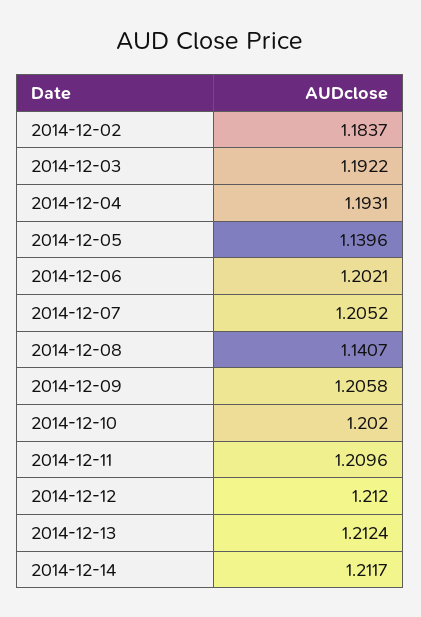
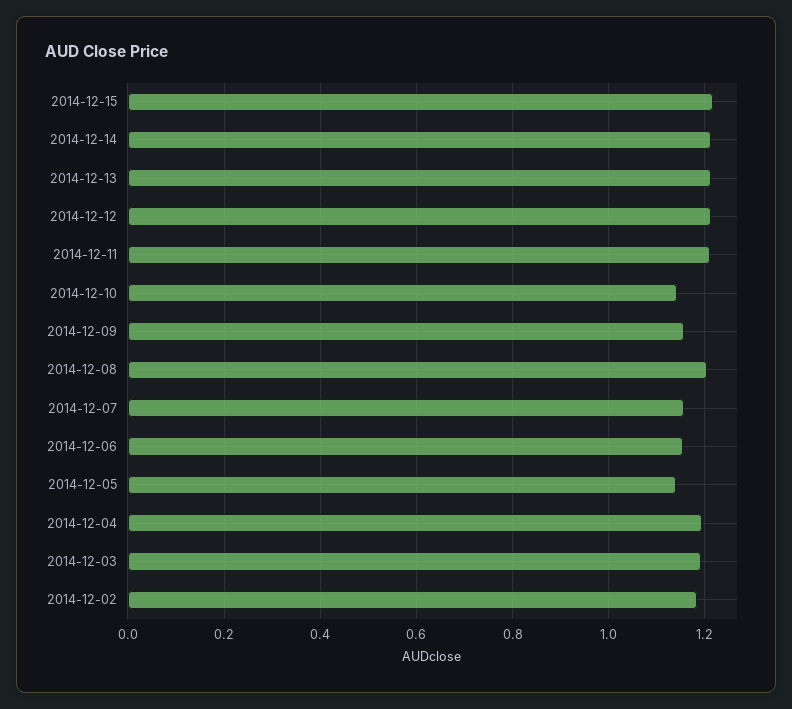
2014-12-06: 1.2021 -> 1.16
2014-12-07: 1.2052 -> 1.16
2014-12-08: 1.1407 -> 1.2
2014-12-09: 1.2058 -> 1.16
2014-12-10: 1.202 -> 1.14
2014-12-15: none -> 1.22

